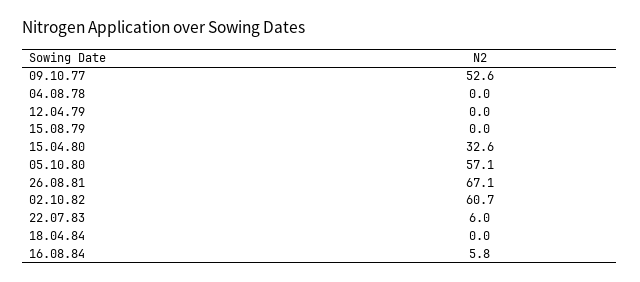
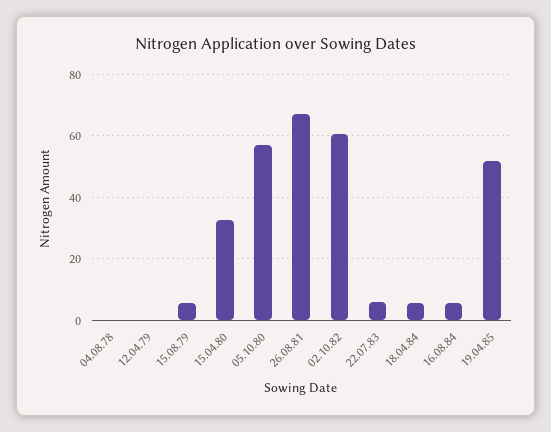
09.10.77: 52.6 -> none
15.08.79: 0 -> 6
18.04.84: 0 -> 6
19.04.85: none -> 52

